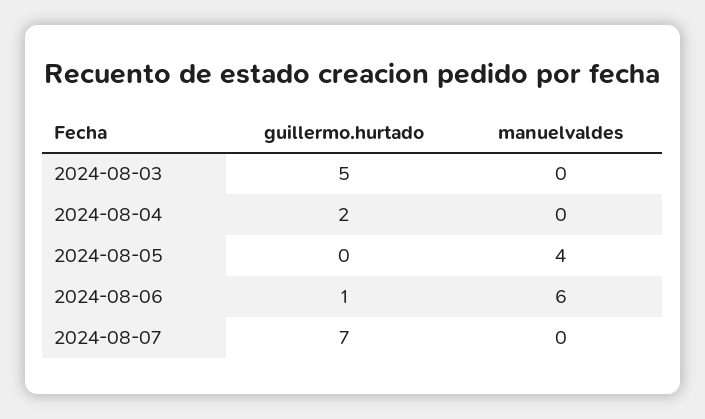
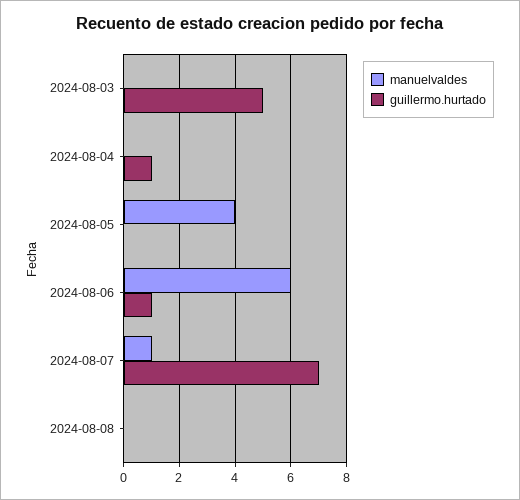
guillermo.hurtado, 2024-08-04: 2 -> 1
manuelvaldes, 2024-08-07: 0 -> 1
manuelvaldes, 2024-08-08: none -> 0
guillermo.hurtado, 2024-08-08: none -> 0

